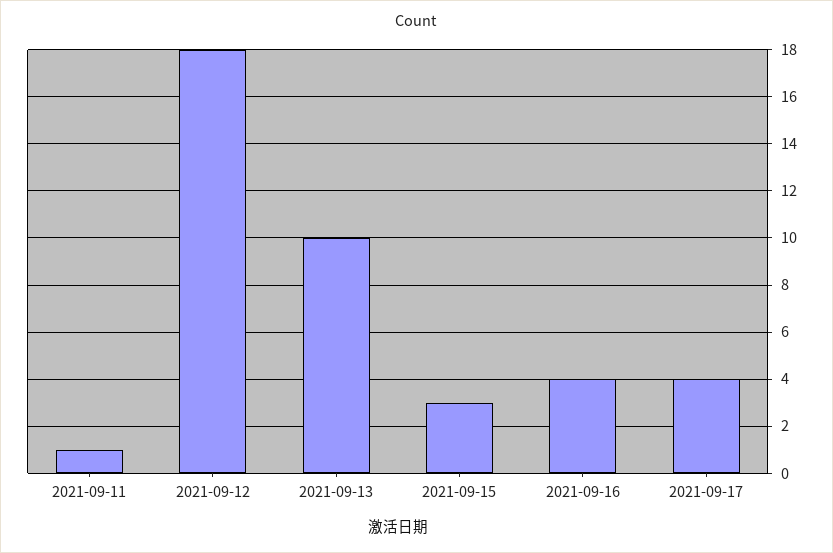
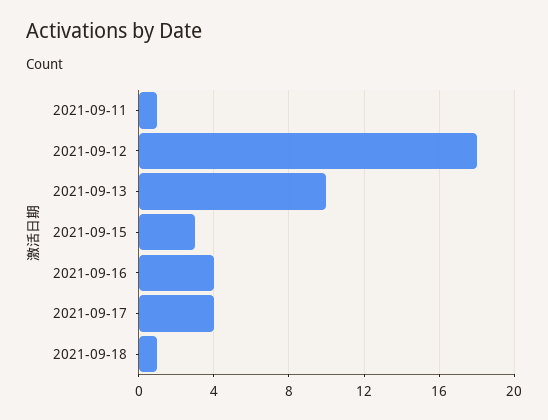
2021-09-18: none -> 1

